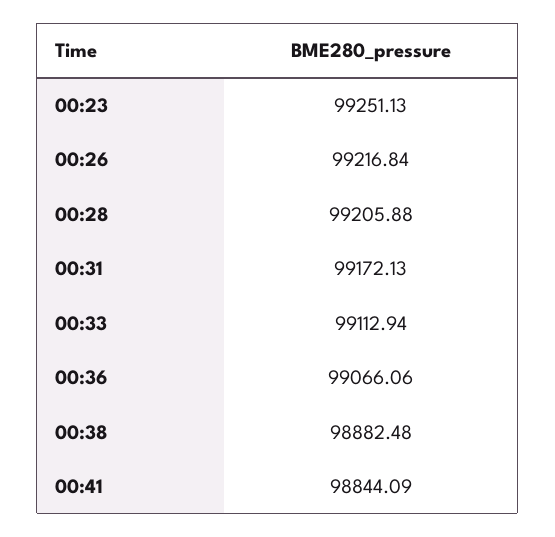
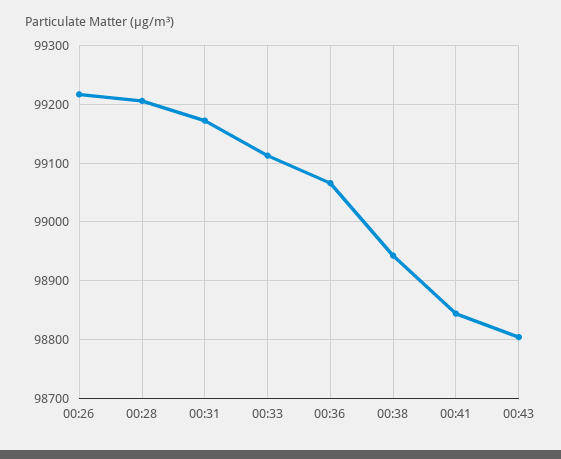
00:23: 99251.13 -> none
00:38: 98882.48 -> 98940
00:43: none -> 98800

